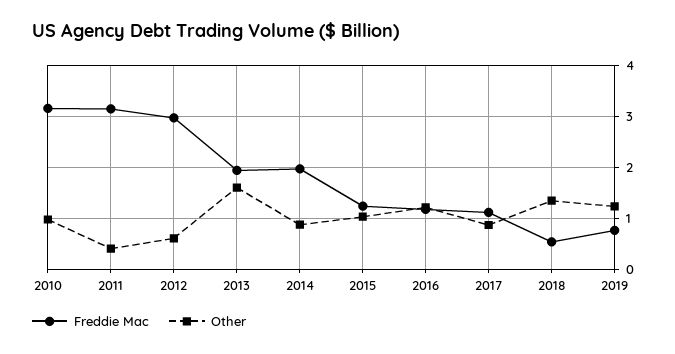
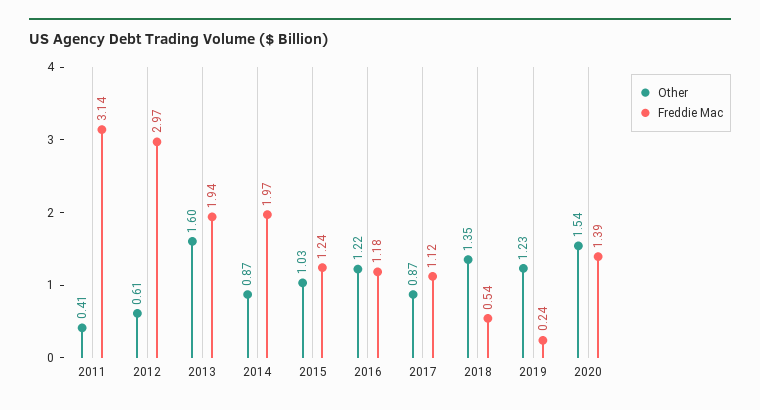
Freddie Mac, 2010: 3.2 -> none
Other, 2010: 1 -> none
Freddie Mac, 2019: 0.8 -> 0.24
Other, 2020: none -> 1.54
Freddie Mac, 2020: none -> 1.39

